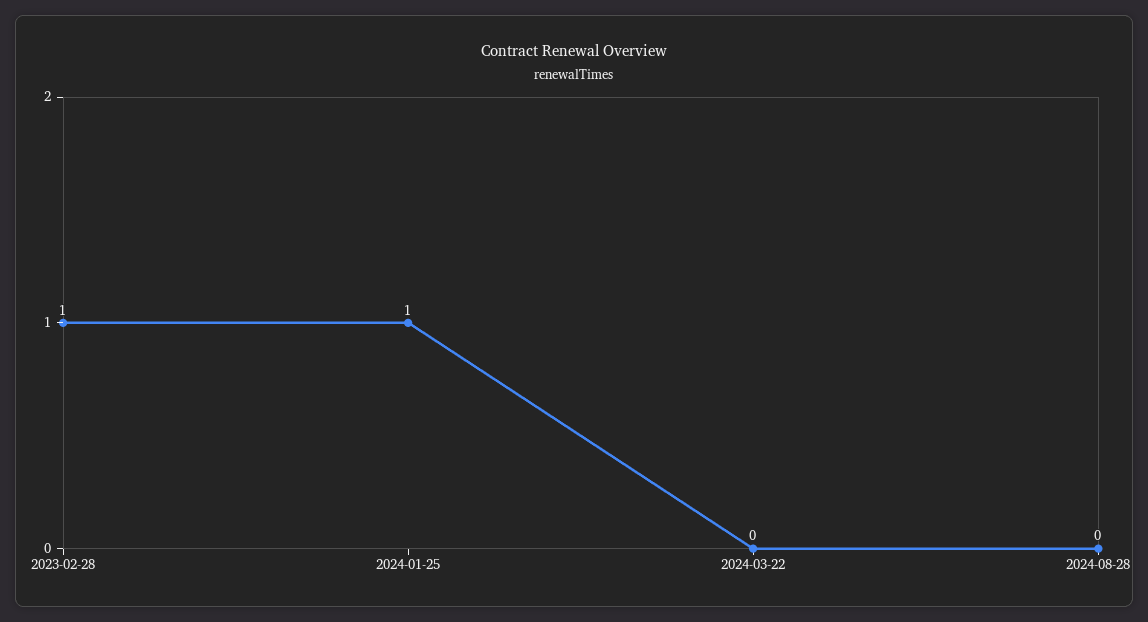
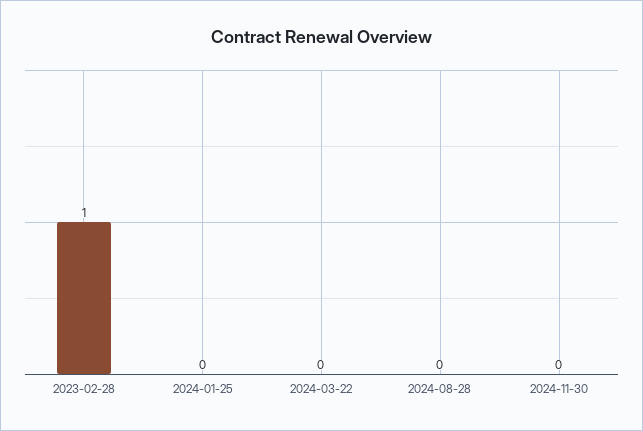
2024-01-25: 1 -> 0
2024-11-30: none -> 0

